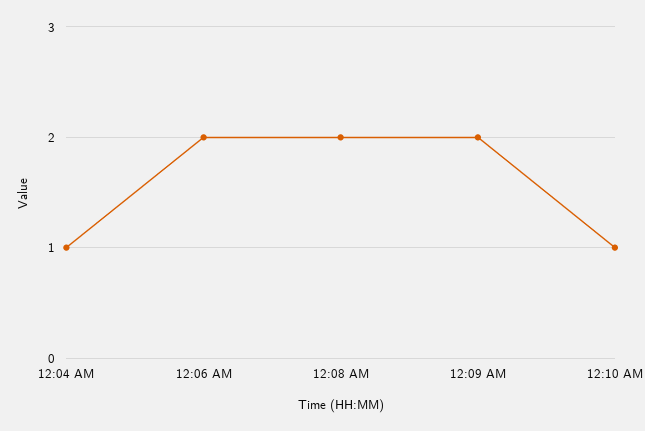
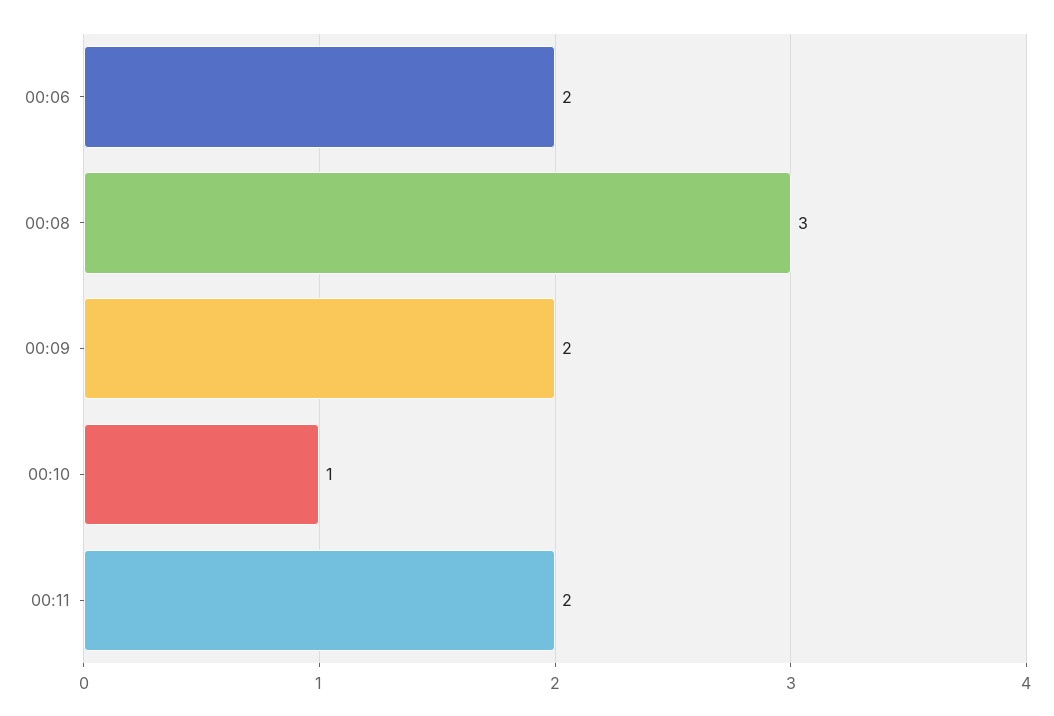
12:04 AM: 1 -> none
12:08 AM: 2 -> 3
00:11: none -> 2

